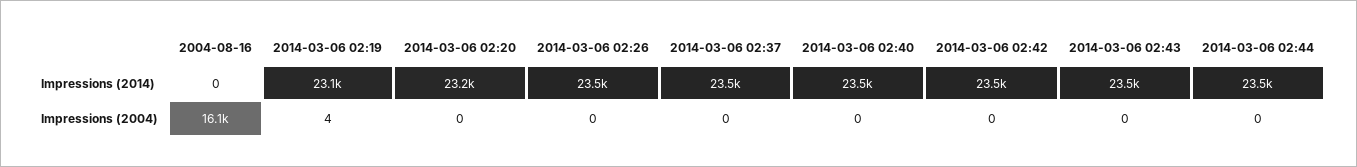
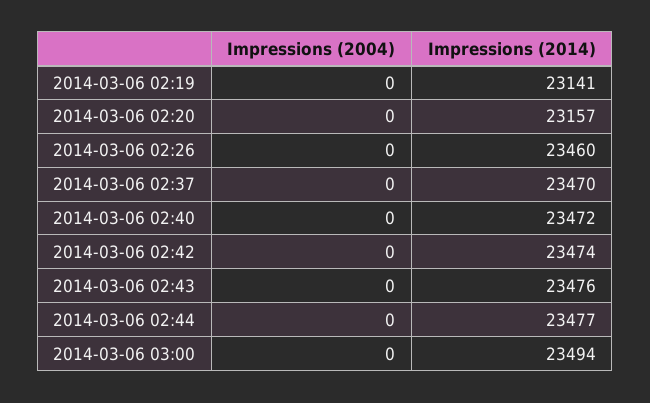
2004-08-16, Impressions (2014): 0 -> none
2004-08-16, Impressions (2004): 16100 -> none
2014-03-06 02:19, Impressions (2004): 4 -> 0
2014-03-06 03:00, Impressions (2004): none -> 0
2014-03-06 03:00, Impressions (2014): none -> 23494

